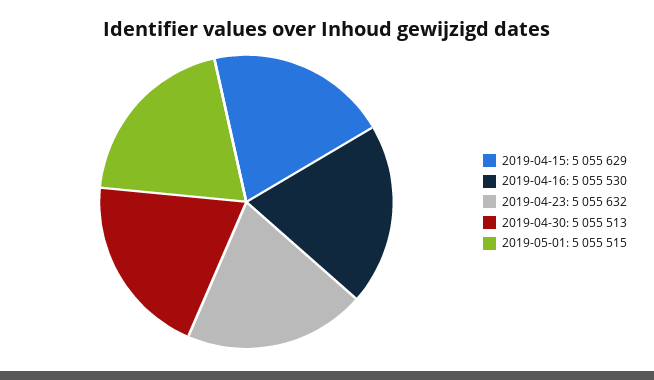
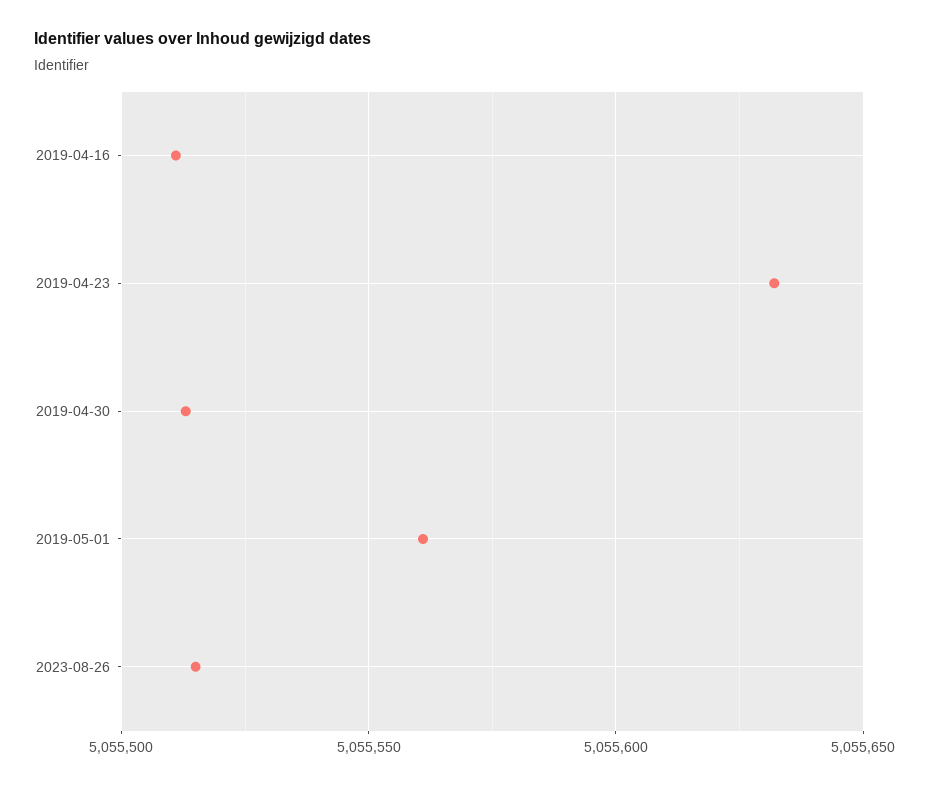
2019-04-15: 5055629 -> none
2019-04-16: 5055530 -> 5055510
2019-05-01: 5055515 -> 5055560
2023-08-26: none -> 5055515

